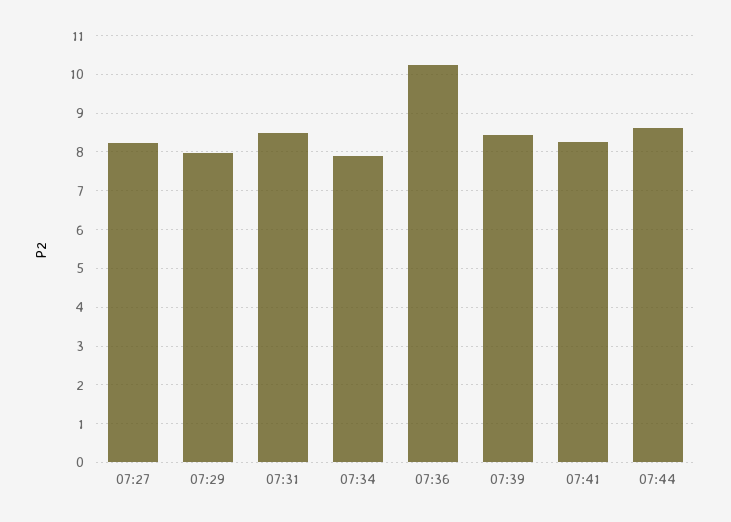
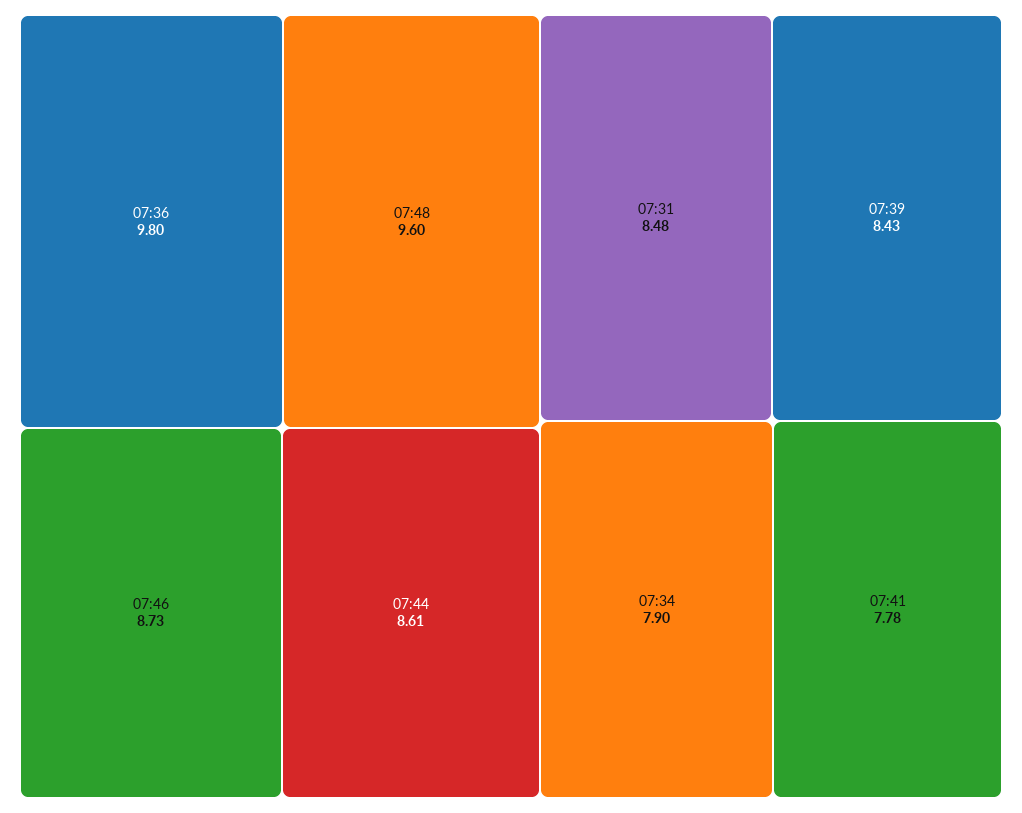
07:27: 8.2 -> none
07:29: 8 -> none
07:36: 10.2 -> 9.8
07:41: 8.2 -> 7.78
07:48: none -> 9.6
07:46: none -> 8.73

